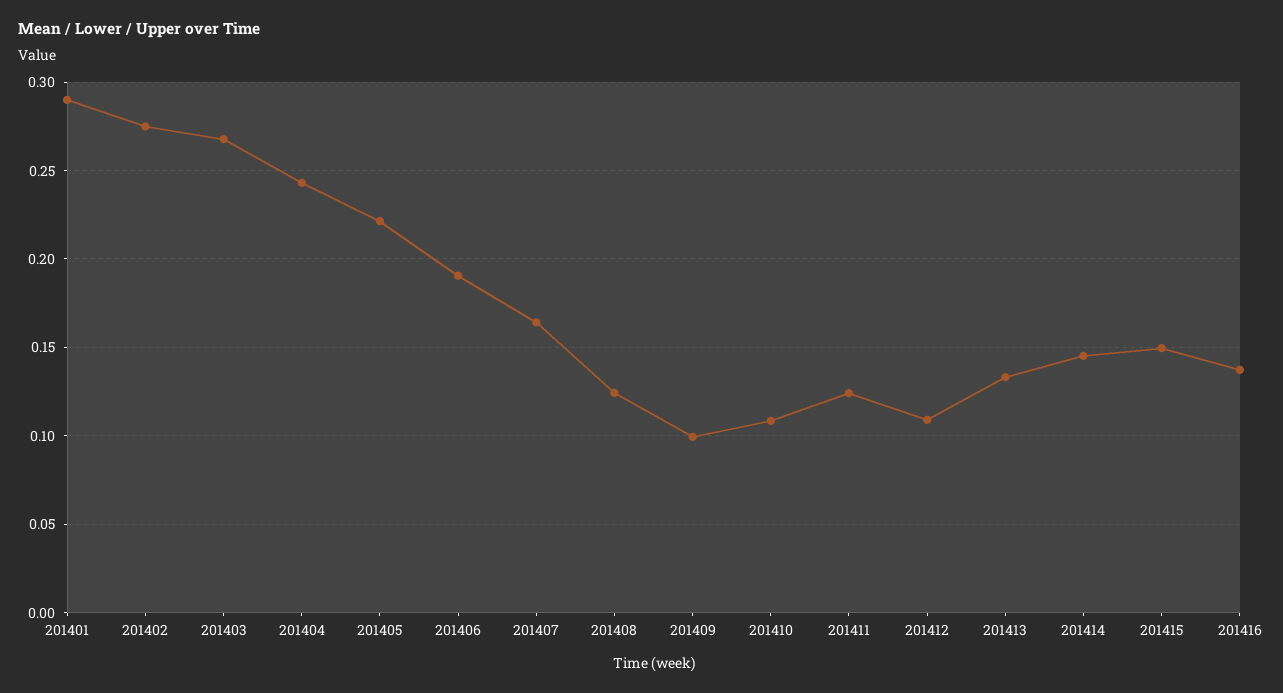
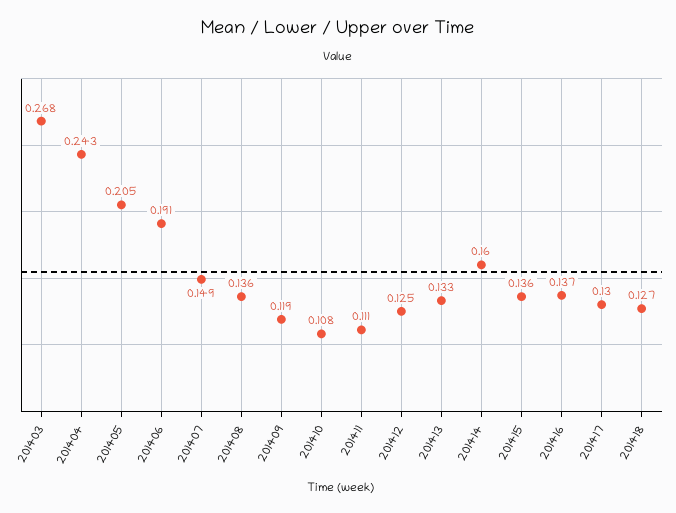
201401: 0.29 -> none
201402: 0.275 -> none
201405: 0.22 -> 0.205
201407: 0.165 -> 0.149
201408: 0.125 -> 0.136
201409: 0.1 -> 0.119
201411: 0.125 -> 0.111
201412: 0.11 -> 0.125
201414: 0.145 -> 0.16
201415: 0.15 -> 0.136
201417: none -> 0.13
201418: none -> 0.127

